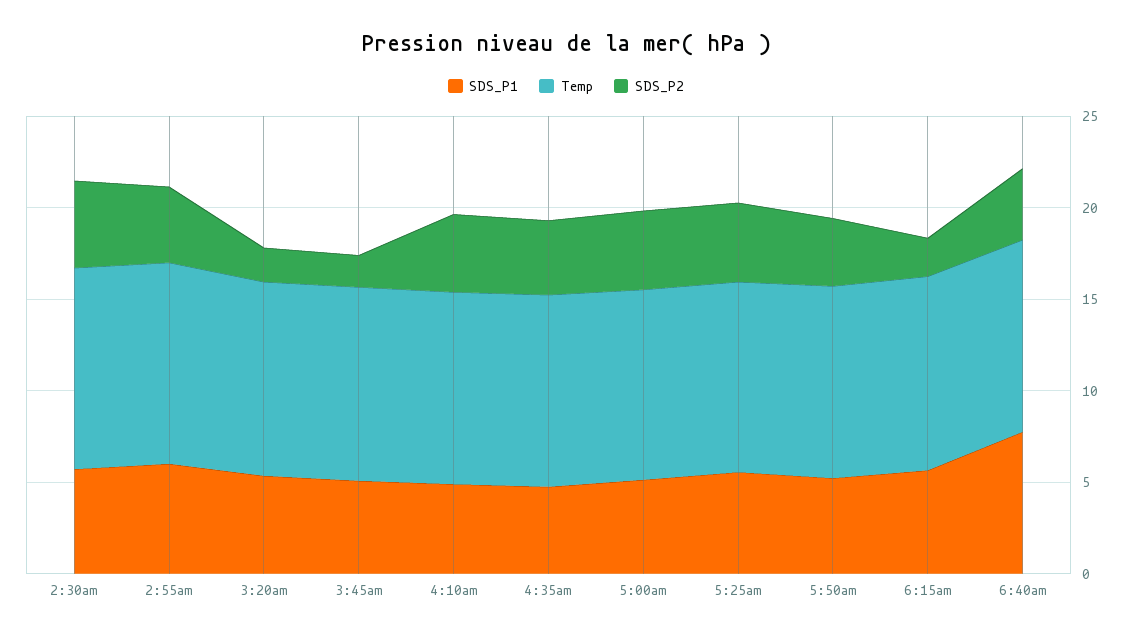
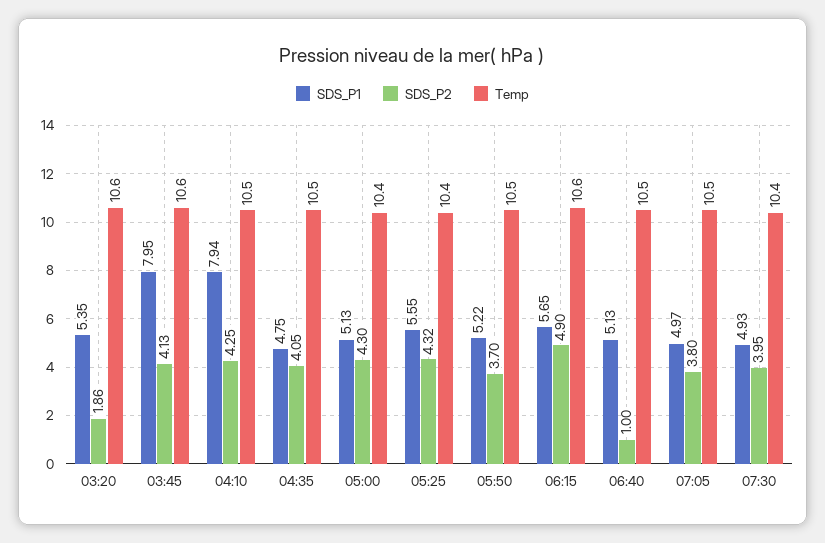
SDS_P1, 2:30am: 6 -> none
Temp, 2:30am: 11 -> none
SDS_P2, 2:30am: 5 -> none
SDS_P1, 2:55am: 6 -> none
Temp, 2:55am: 11 -> none
SDS_P2, 2:55am: 4 -> none
SDS_P1, 3:45am: 5 -> 7.95
SDS_P2, 3:45am: 2 -> 4.13
SDS_P1, 4:10am: 5 -> 7.94
SDS_P2, 6:15am: 2 -> 4.9
SDS_P1, 6:40am: 8 -> 5.13
SDS_P2, 6:40am: 4 -> 1
SDS_P1, 07:05: none -> 4.97
SDS_P2, 07:05: none -> 3.8
Temp, 07:05: none -> 10.5
SDS_P1, 07:30: none -> 4.93
SDS_P2, 07:30: none -> 3.95
Temp, 07:30: none -> 10.4

